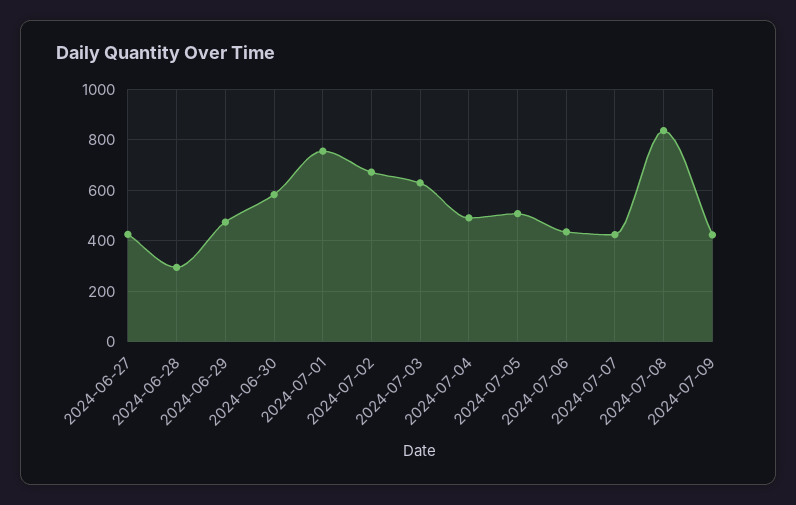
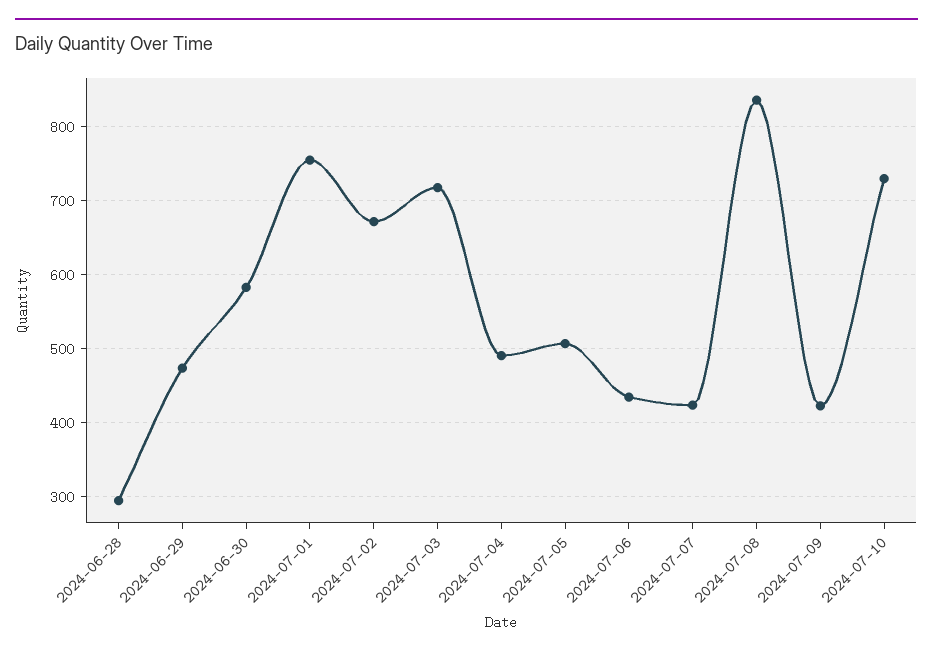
2024-06-27: 425 -> none
2024-07-03: 625 -> 720
2024-07-10: none -> 730

